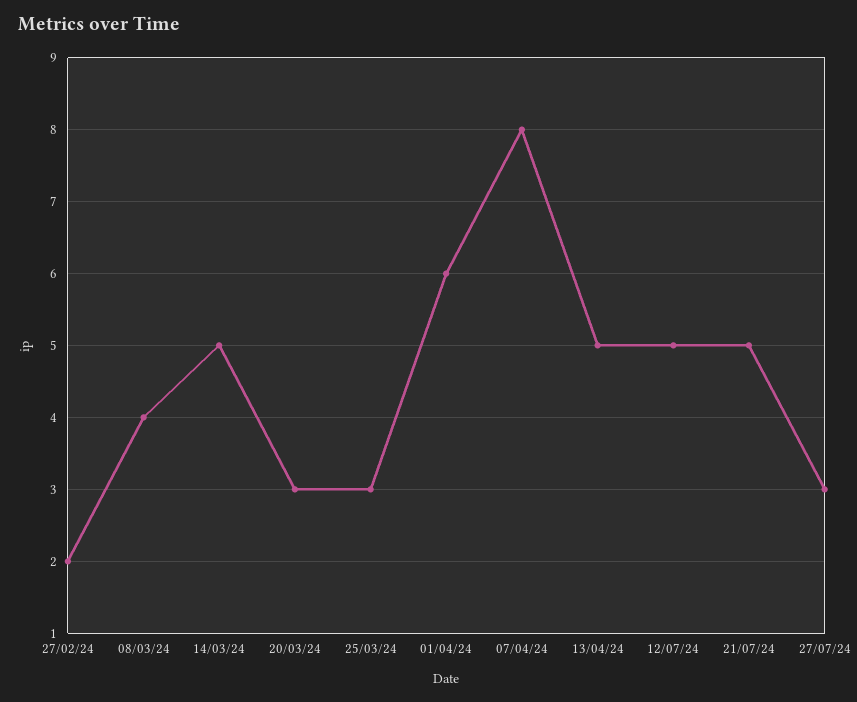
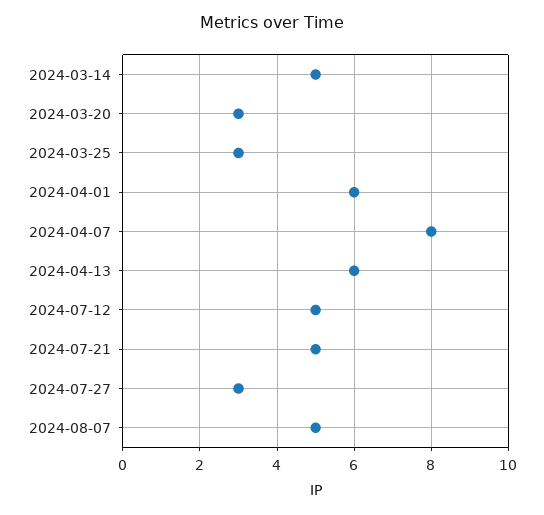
27/02/24: 2 -> none
08/03/24: 4 -> none
13/04/24: 5 -> 6
2024-08-07: none -> 5

